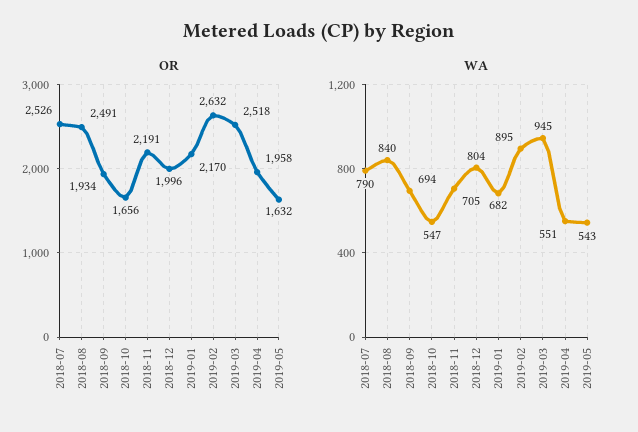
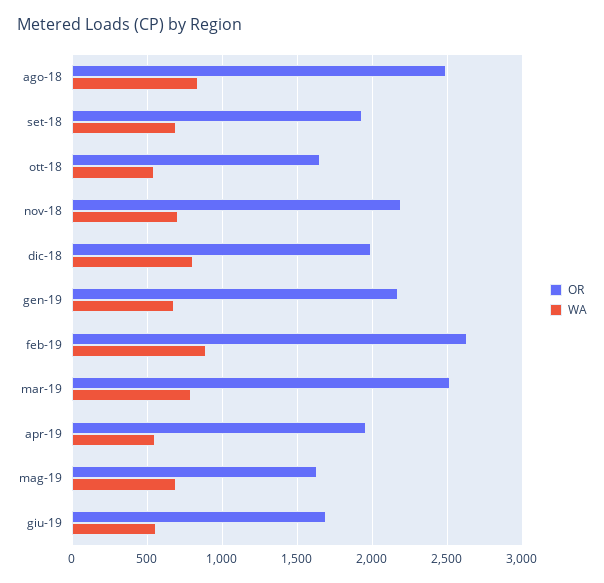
OR, 2018-07: 2526 -> none
WA, 2018-07: 790 -> none
WA, 2019-03: 945 -> 800
WA, 2019-05: 543 -> 700
OR, giu-19: none -> 1700
WA, giu-19: none -> 550

